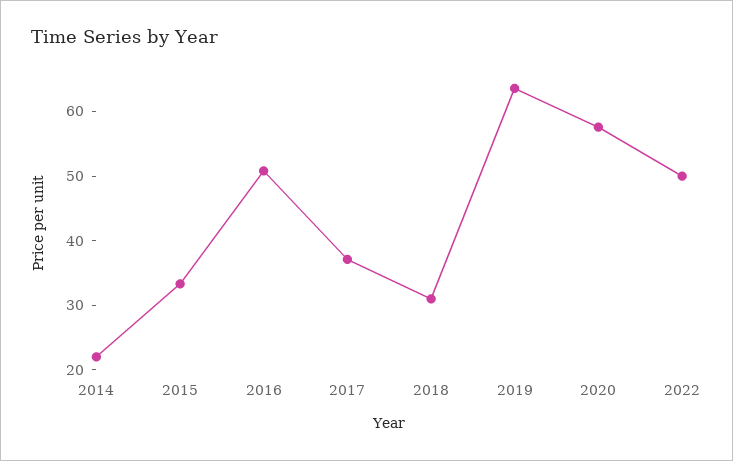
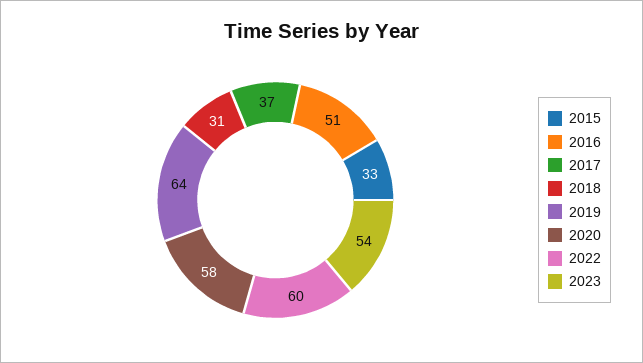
2014: 22 -> none
2022: 50 -> 60
2023: none -> 54

